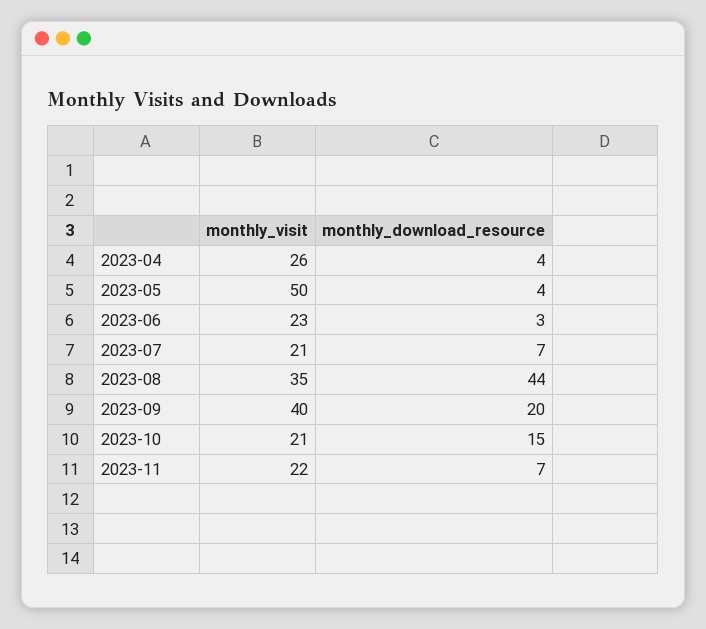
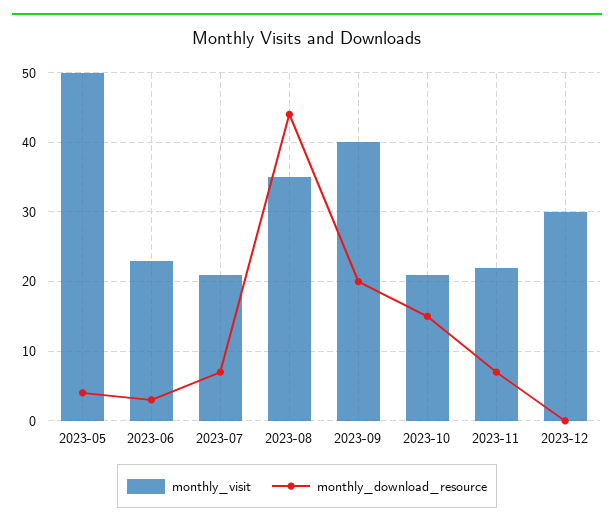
monthly_visit, 2023-04: 26 -> none
monthly_download_resource, 2023-04: 4 -> none
monthly_visit, 2023-12: none -> 30
monthly_download_resource, 2023-12: none -> 0

